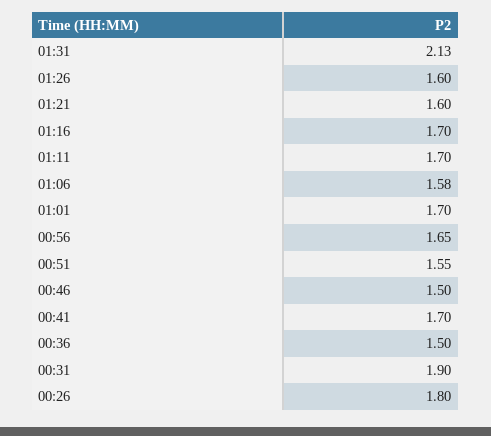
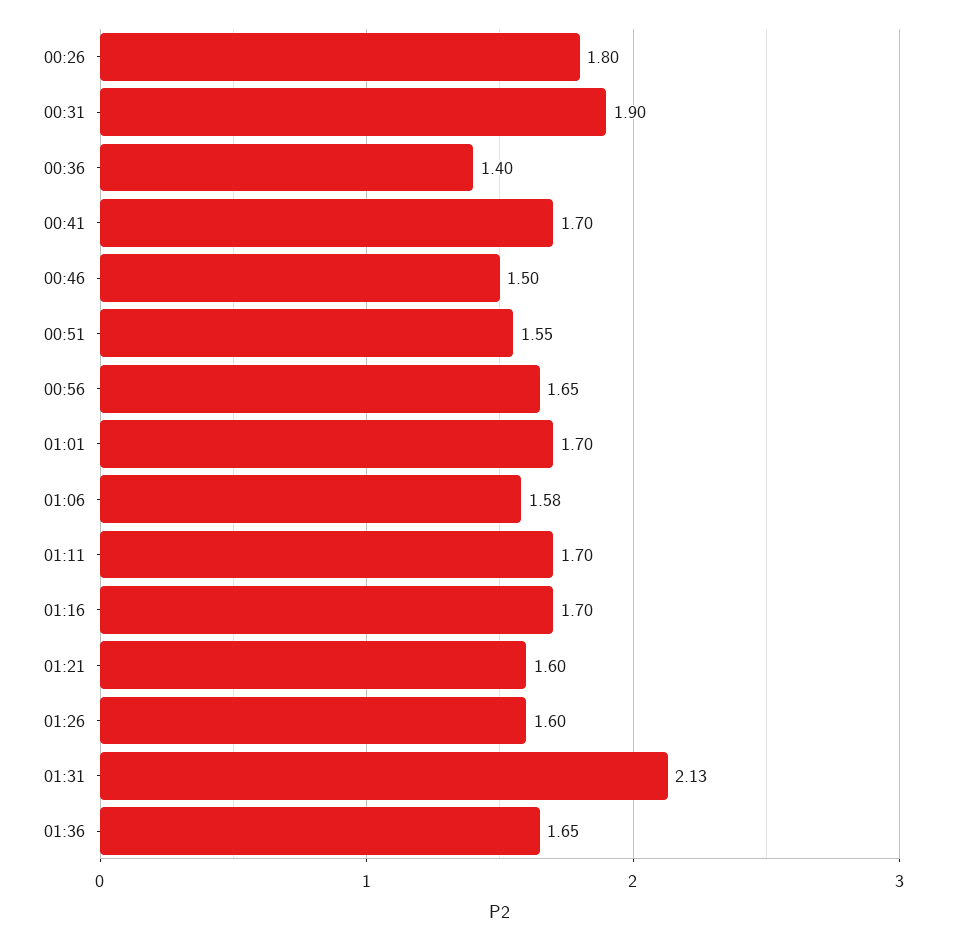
00:36: 1.5 -> 1.4
01:36: none -> 1.65

